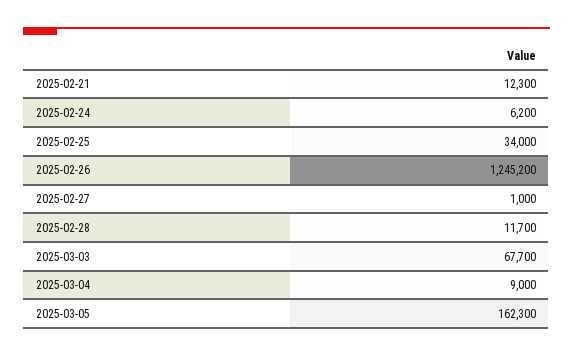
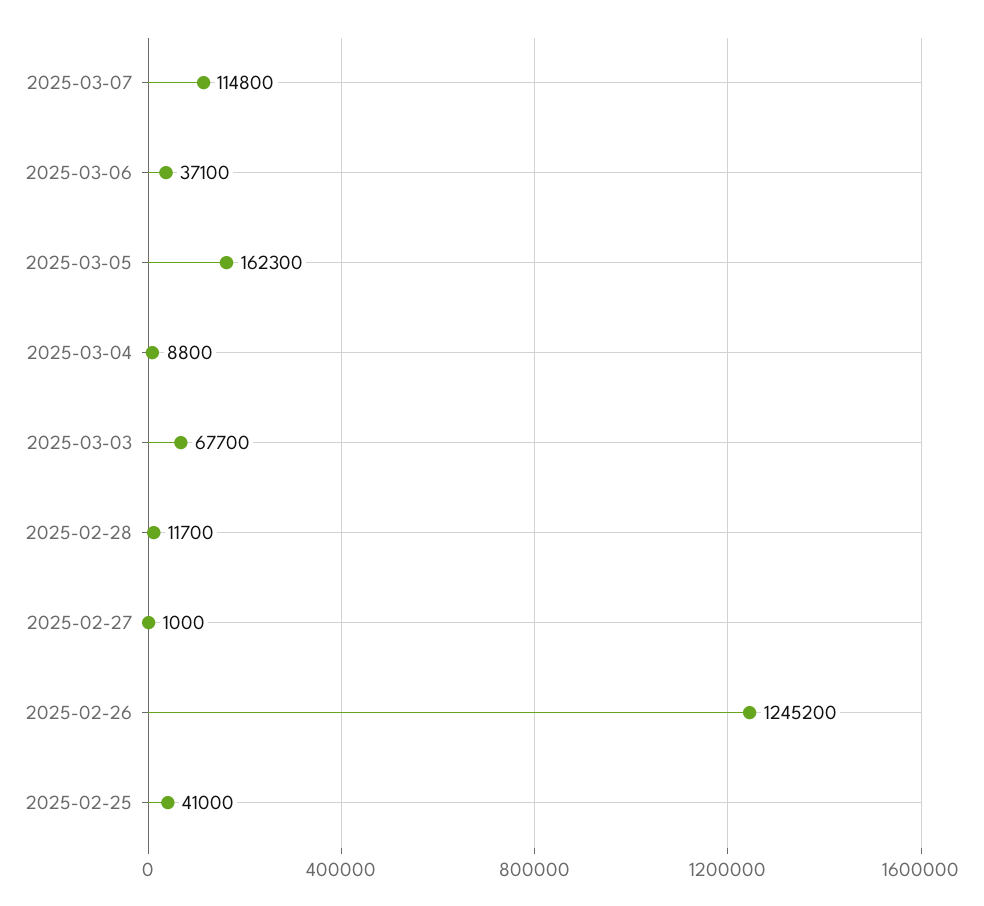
2025-02-21: 12300 -> none
2025-02-24: 6200 -> none
2025-02-25: 34000 -> 41000
2025-03-04: 9000 -> 8800
2025-03-07: none -> 114800
2025-03-06: none -> 37100

